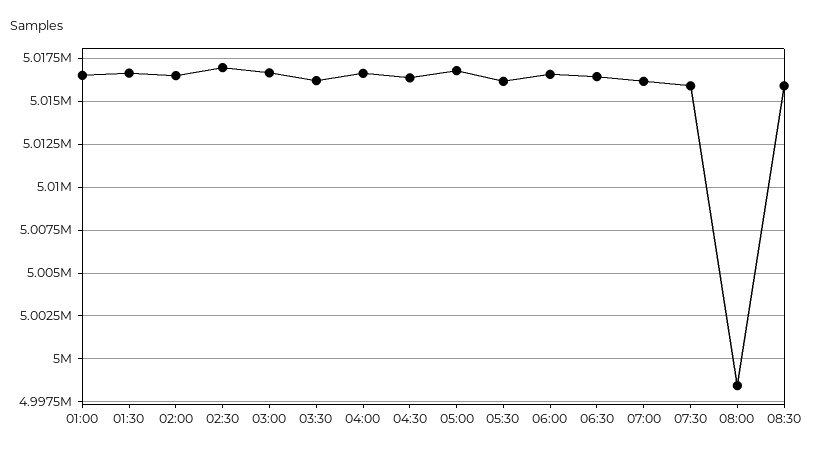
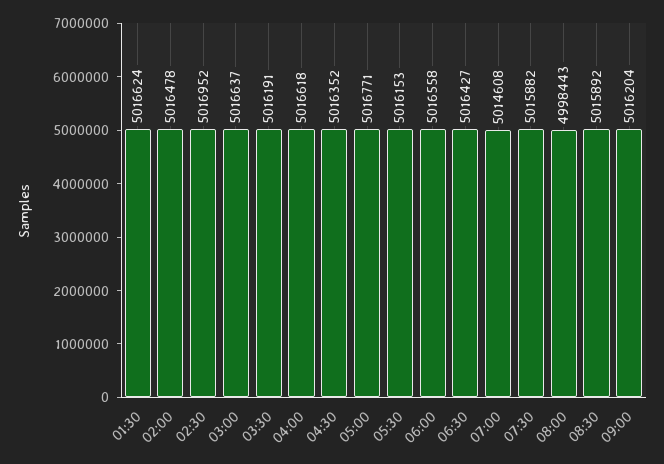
01:00: 5016500 -> none
07:00: 5016000 -> 5014608
09:00: none -> 5016204

